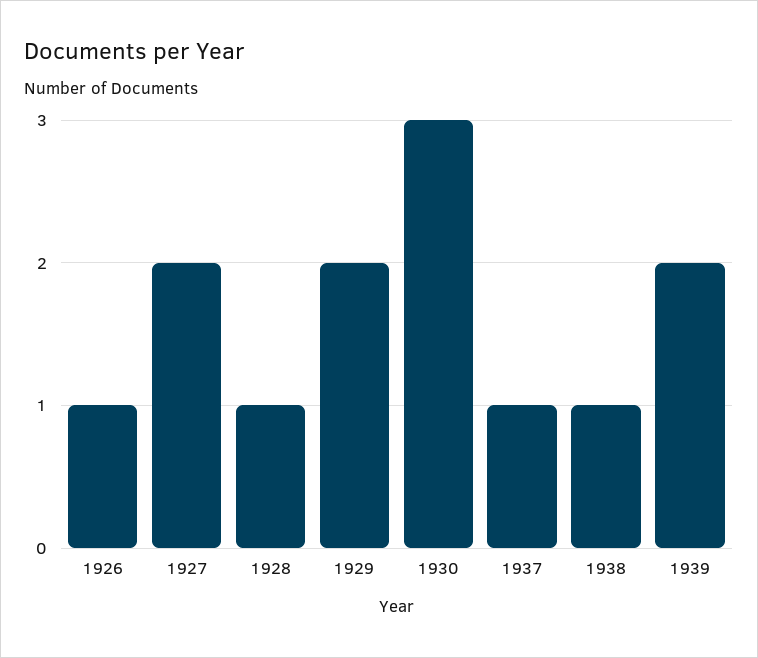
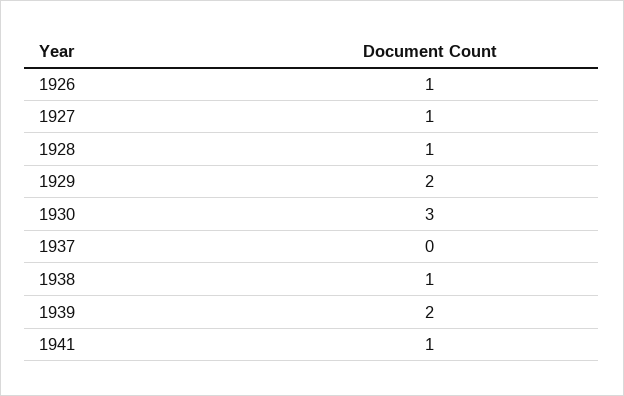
1927: 2 -> 1
1937: 1 -> 0
1941: none -> 1

